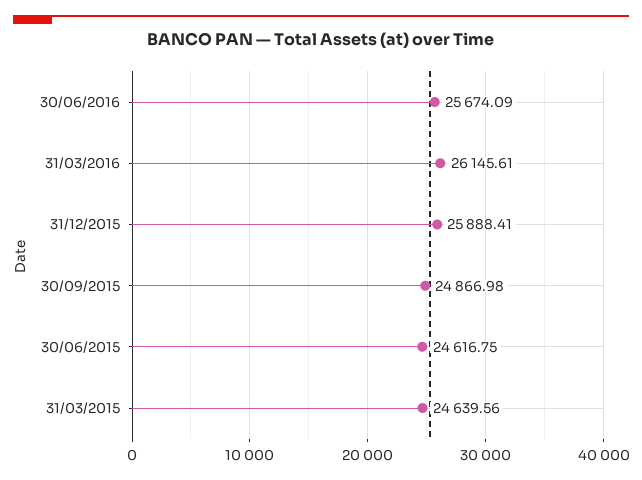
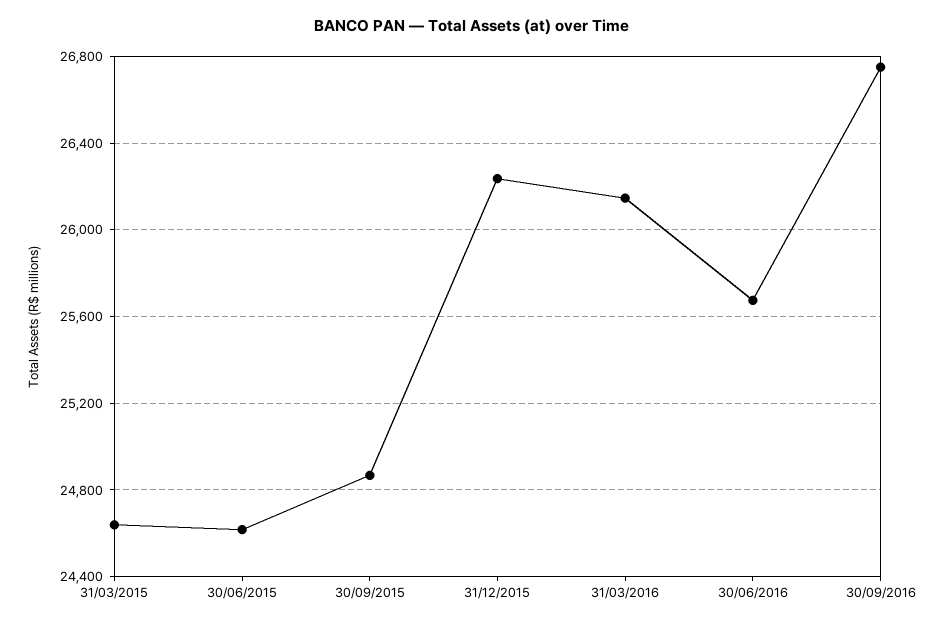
31/12/2015: 25888.41 -> 26250
30/09/2016: none -> 26750

